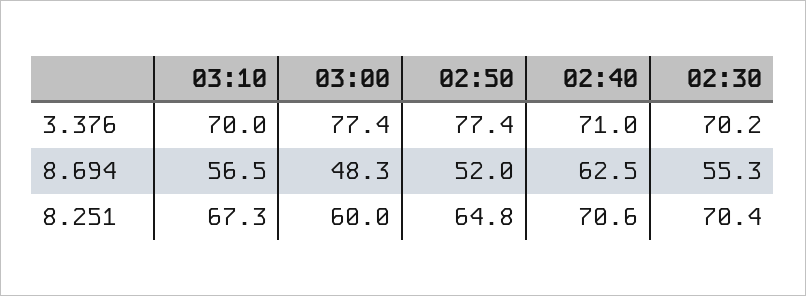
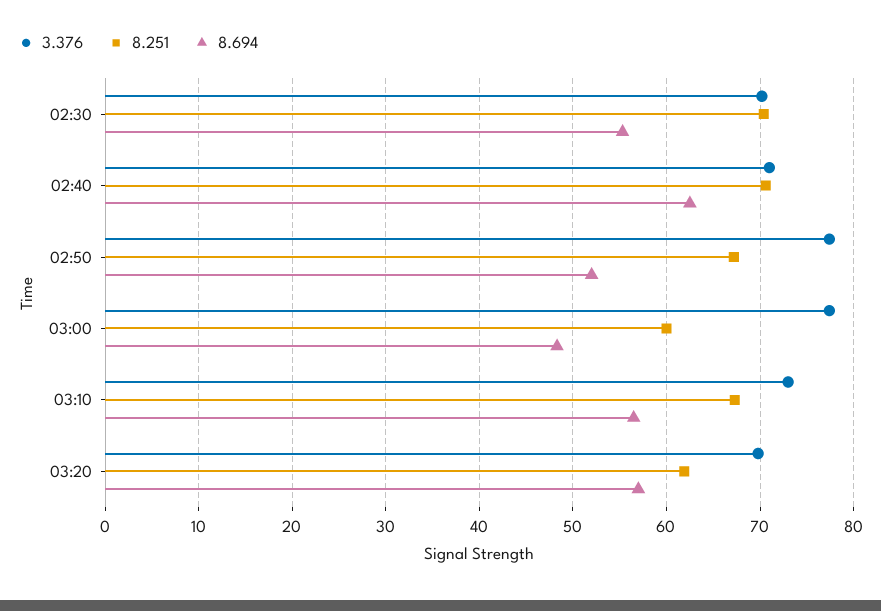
3.376, 03:10: 70 -> 73
8.251, 02:50: 64.8 -> 67
3.376, 03:20: none -> 70
8.251, 03:20: none -> 62
8.694, 03:20: none -> 57

